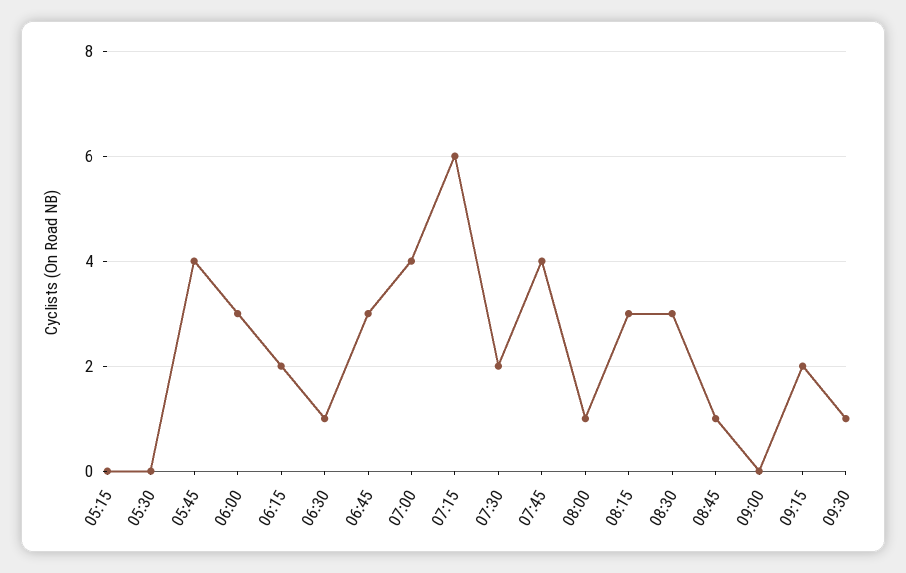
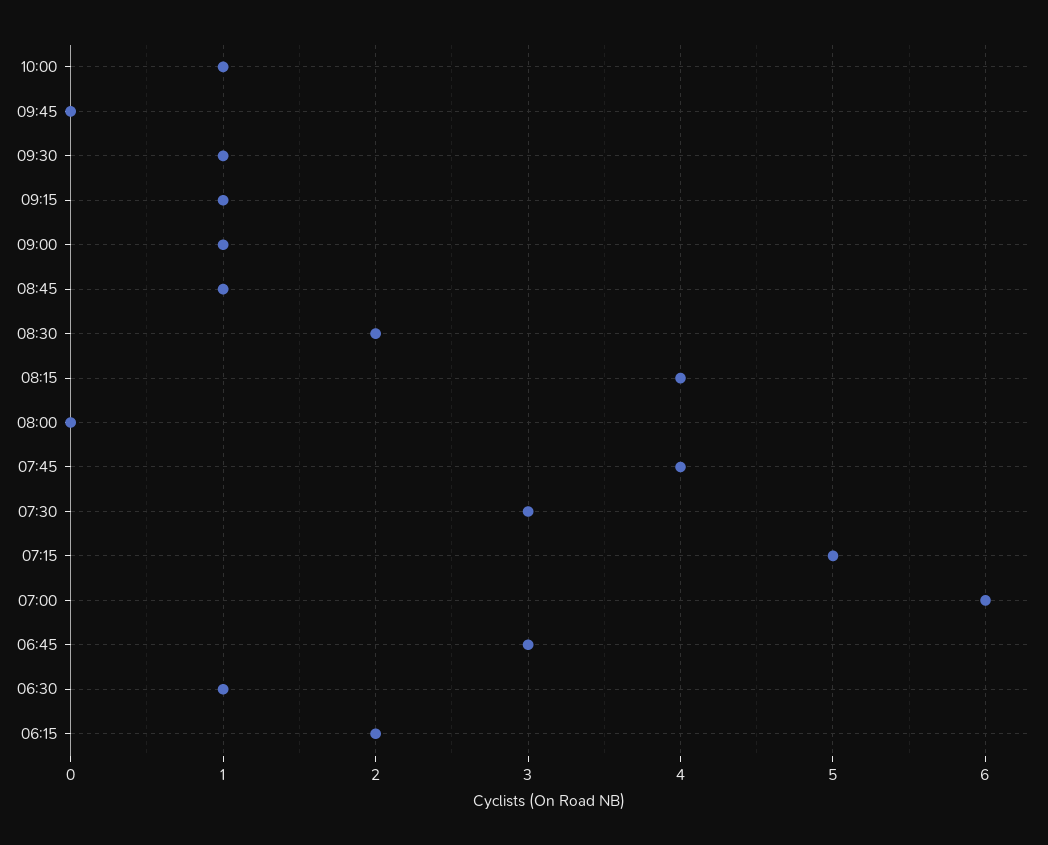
05:15: 0 -> none
05:30: 0 -> none
05:45: 4 -> none
06:00: 3 -> none
07:00: 4 -> 6
07:15: 6 -> 5
07:30: 2 -> 3
08:00: 1 -> 0
08:15: 3 -> 4
08:30: 3 -> 2
09:00: 0 -> 1
09:15: 2 -> 1
10:00: none -> 1
09:45: none -> 0

